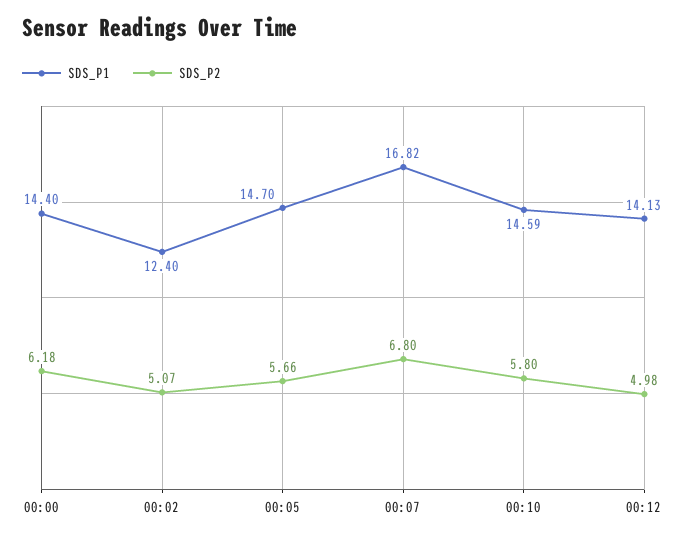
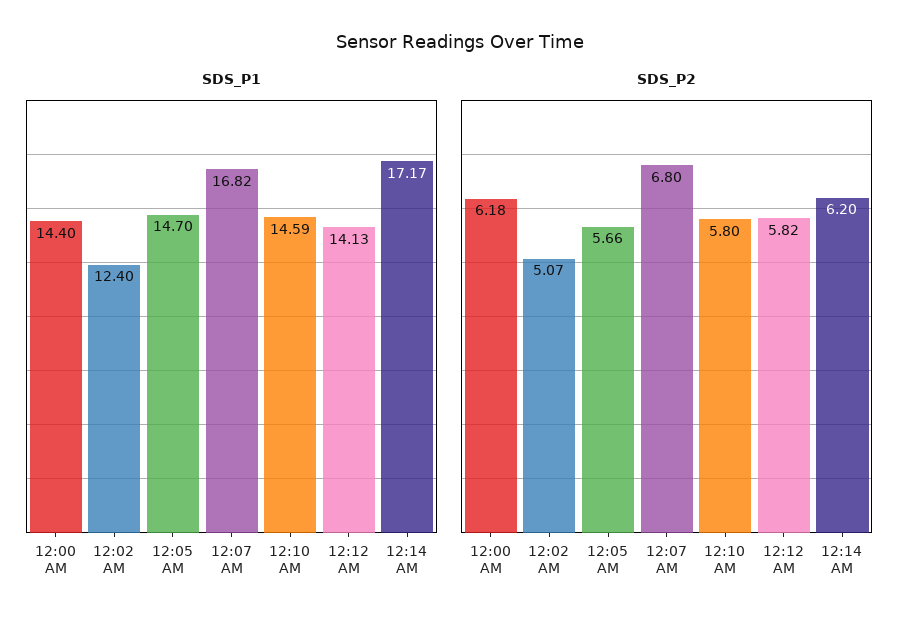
SDS_P2, 00:12: 4.98 -> 5.82
SDS_P1, 12:14 AM: none -> 17.17
SDS_P2, 12:14 AM: none -> 6.2

